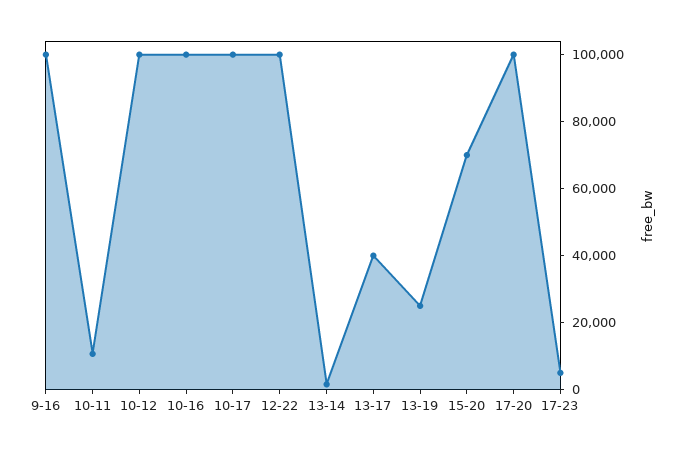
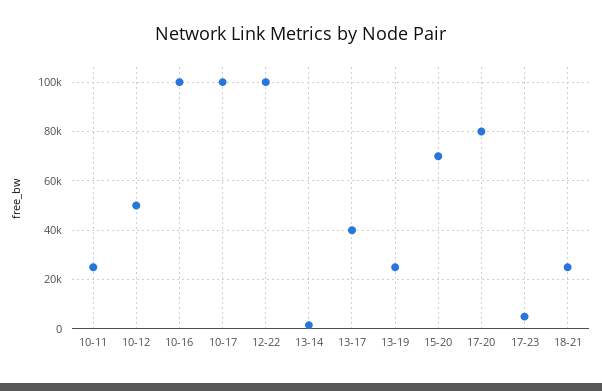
9-16: 100000 -> none
10-11: 10000 -> 25000
10-12: 100000 -> 50000
17-20: 100000 -> 80000
18-21: none -> 25000

